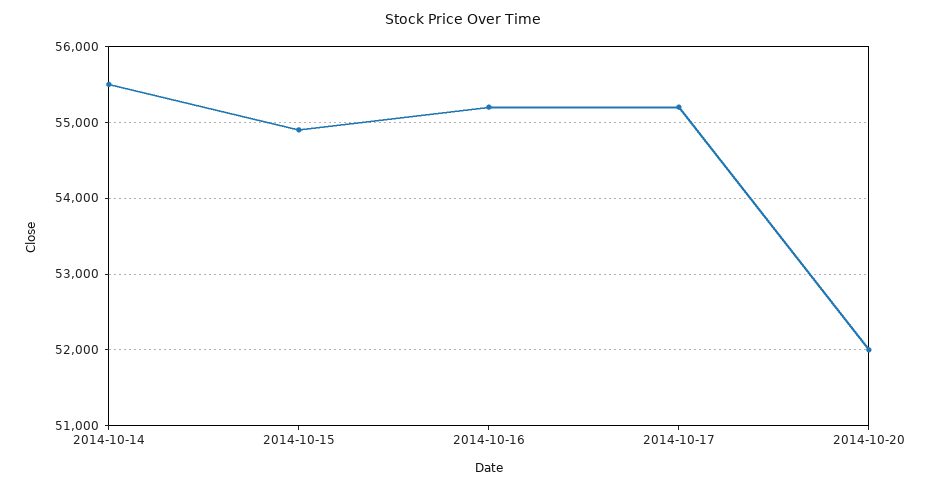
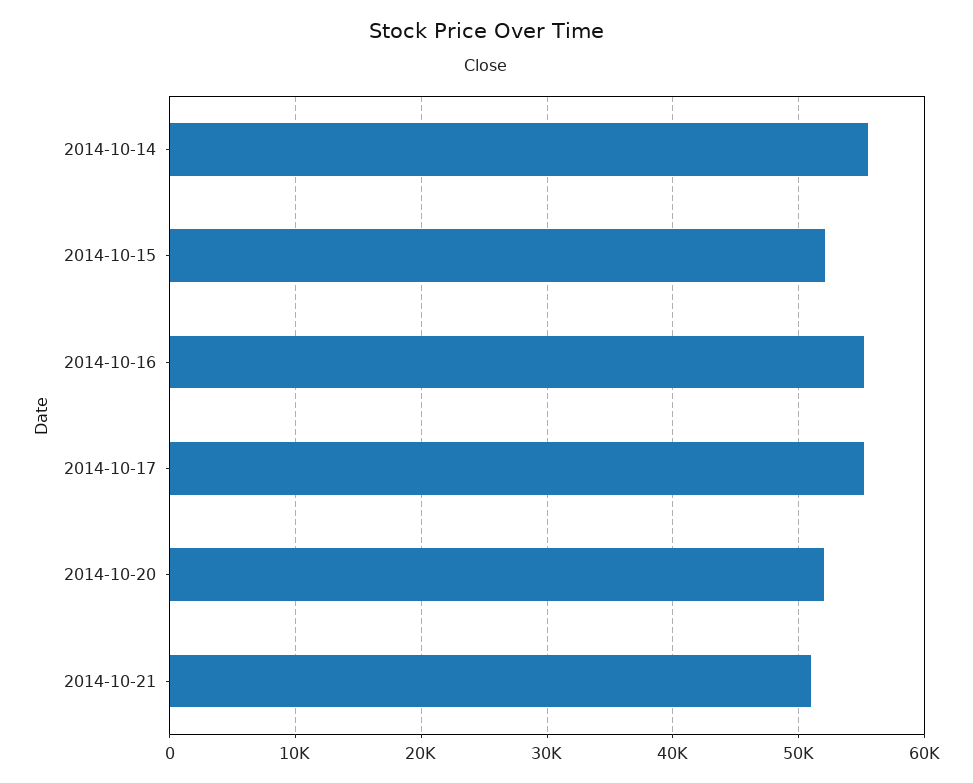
2014-10-15: 54900 -> 52000
2014-10-21: none -> 51000

